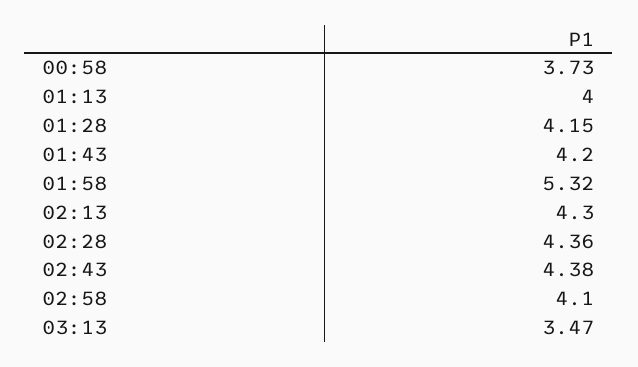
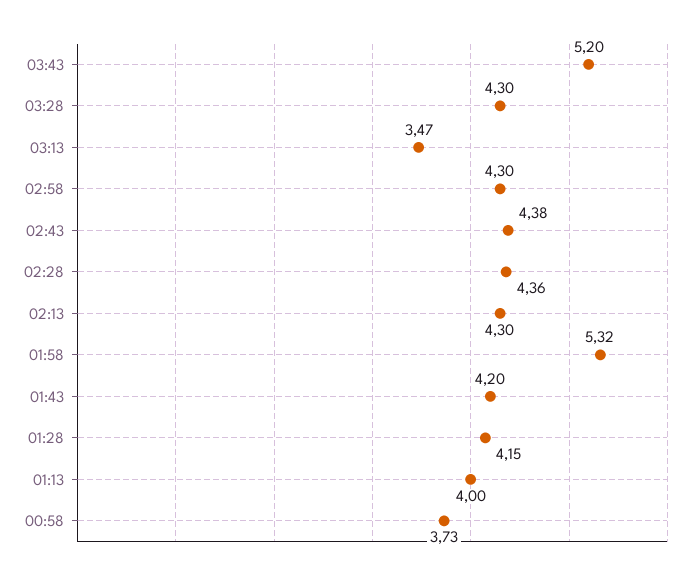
02:58: 4.1 -> 4.3
03:43: none -> 5.2
03:28: none -> 4.3

